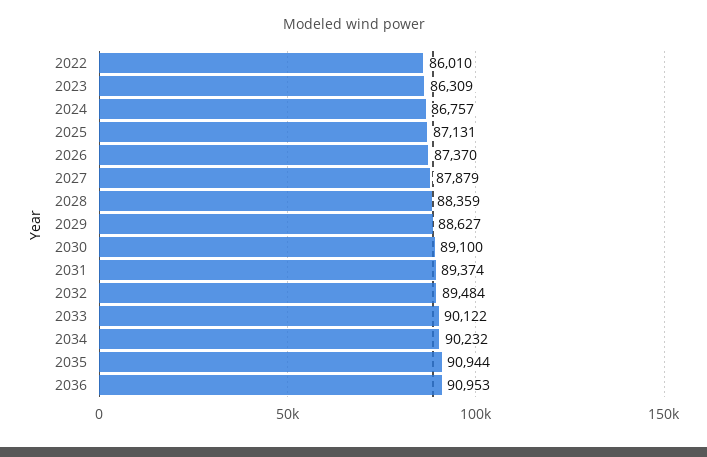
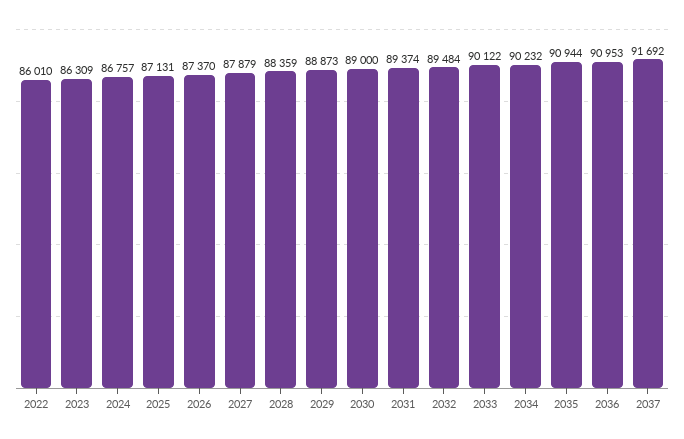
2029: 88627 -> 88873
2030: 89100 -> 89000
2037: none -> 91692

